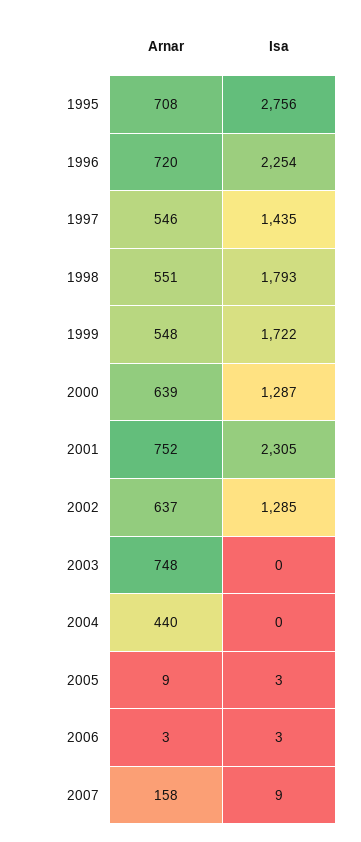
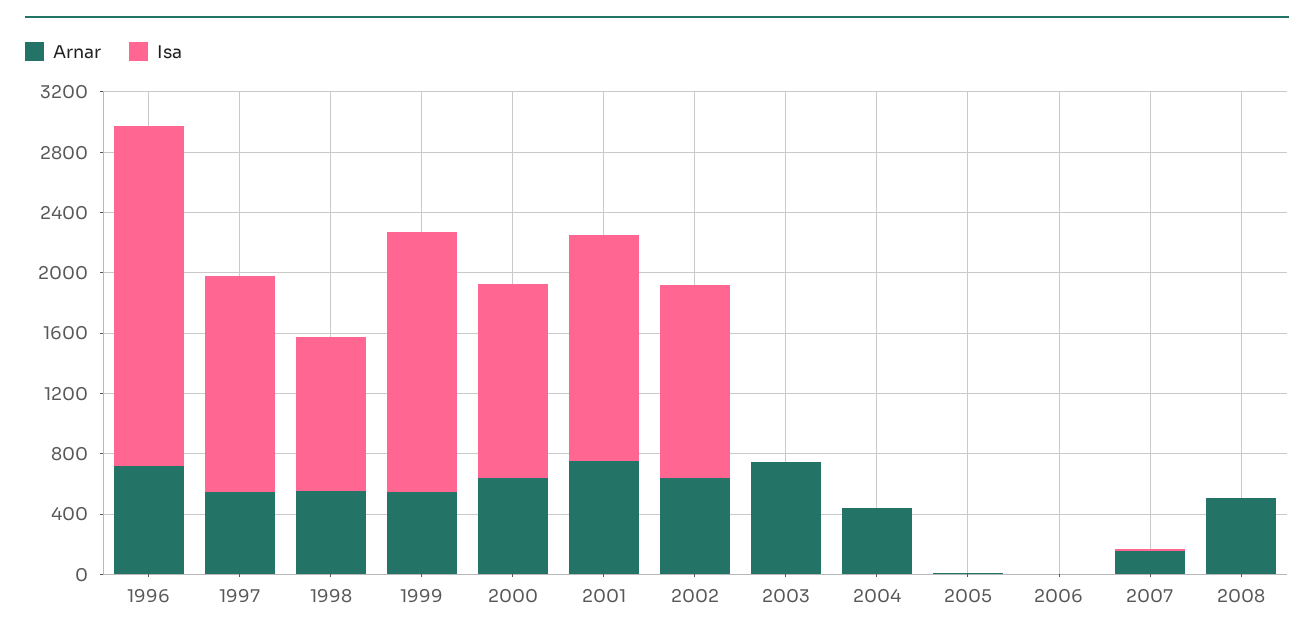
Arnar, 1995: 708 -> none
Isa, 1995: 2756 -> none
Isa, 1998: 1793 -> 1000
Isa, 2001: 2305 -> 1500
Arnar, 2008: none -> 500
Isa, 2008: none -> 0

